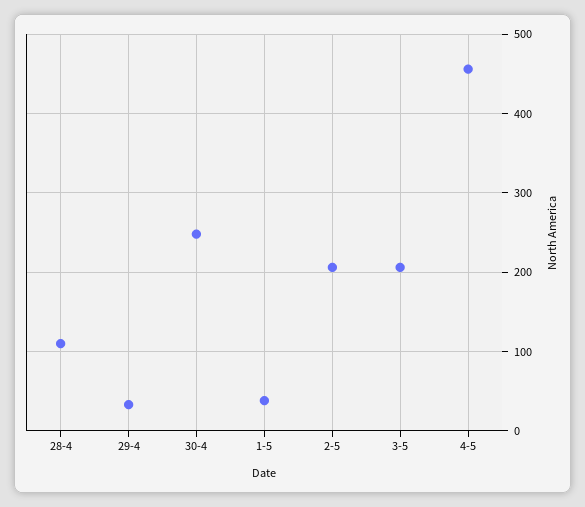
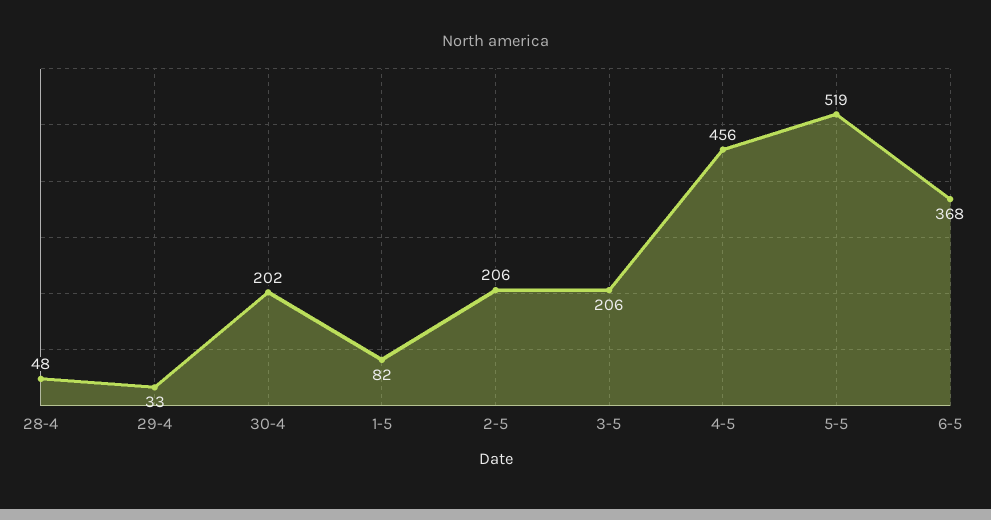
28-4: 110 -> 48
30-4: 250 -> 202
1-5: 40 -> 82
5-5: none -> 519
6-5: none -> 368

